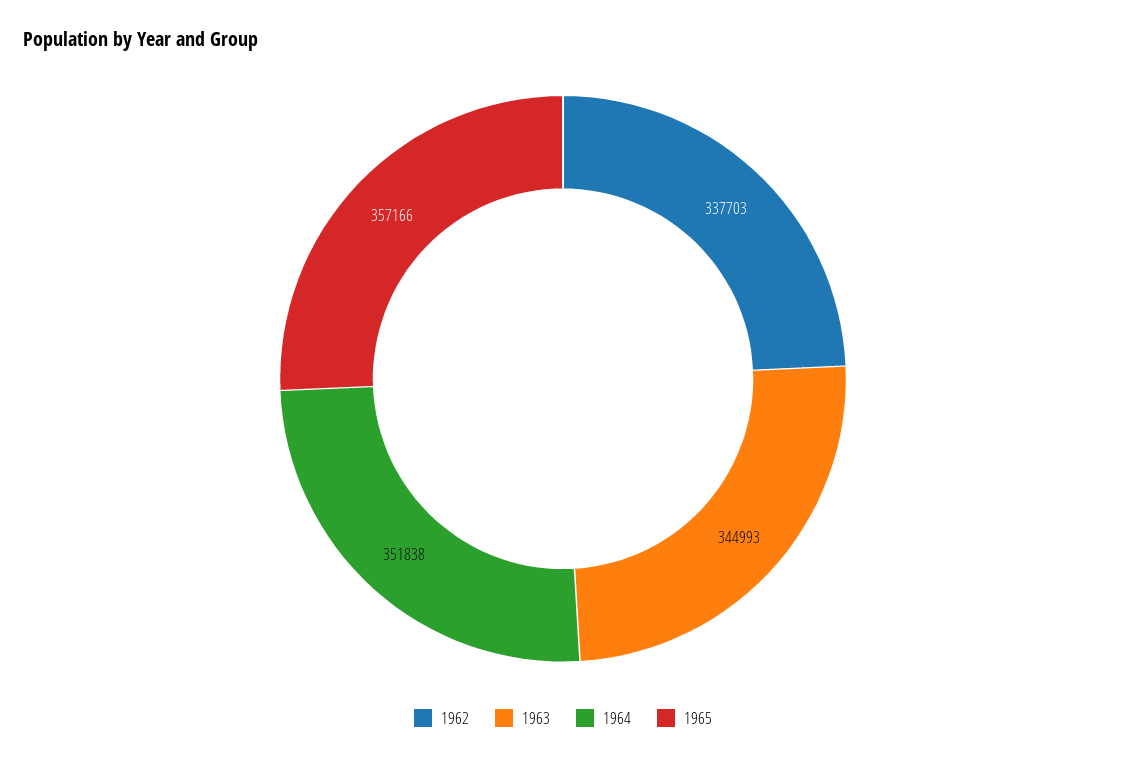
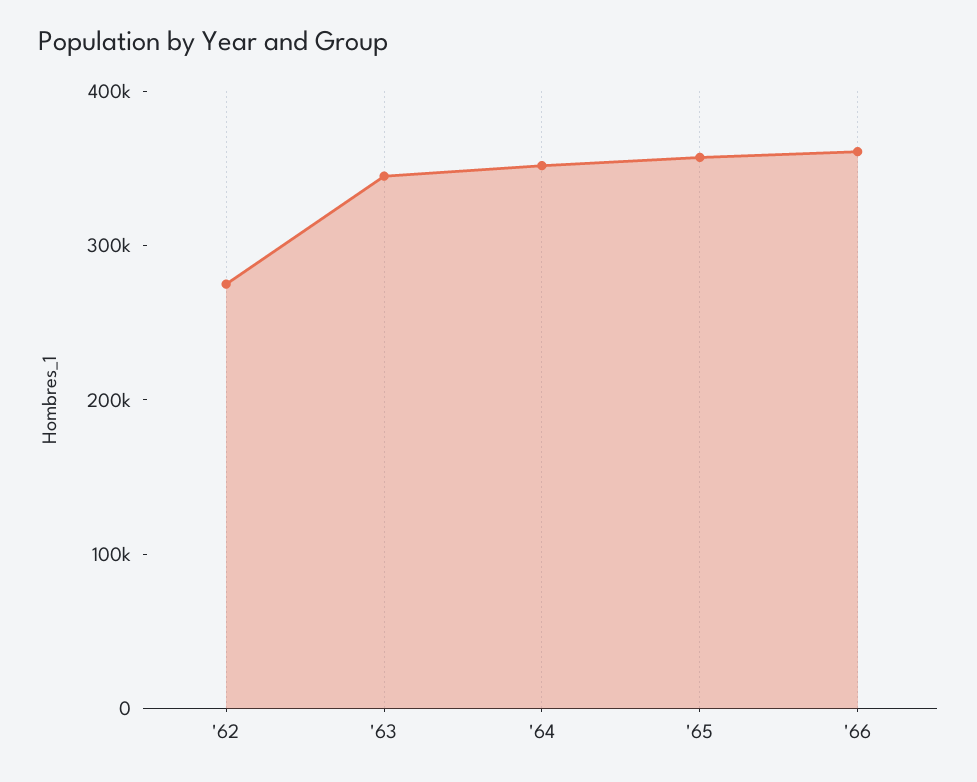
1962: 337703 -> 280000
'66: none -> 360000

